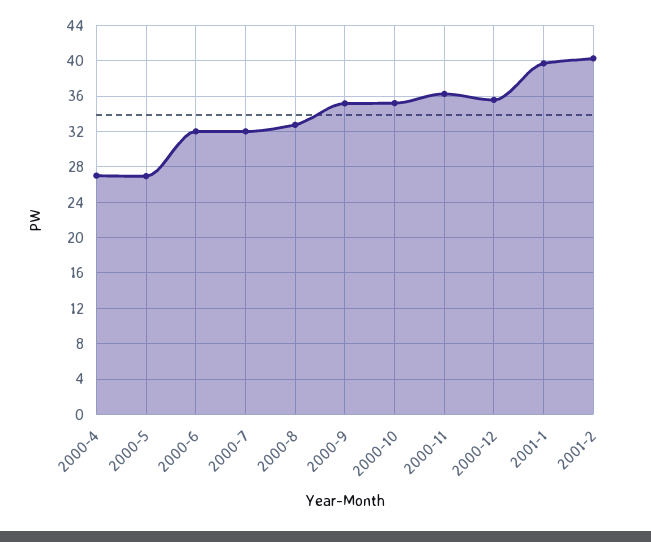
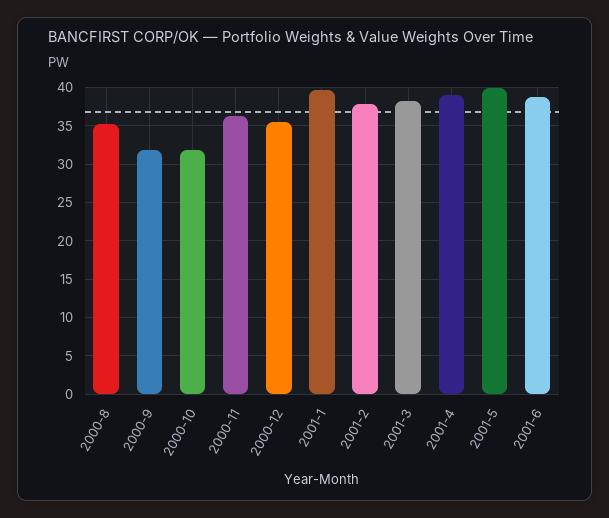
2000-4: 27 -> none
2000-5: 27 -> none
2000-6: 32 -> none
2000-7: 32 -> none
2000-8: 33 -> 35
2000-9: 35 -> 32
2000-10: 35 -> 32
2001-2: 40 -> 38
2001-3: none -> 38
2001-4: none -> 39
2001-5: none -> 40
2001-6: none -> 39

